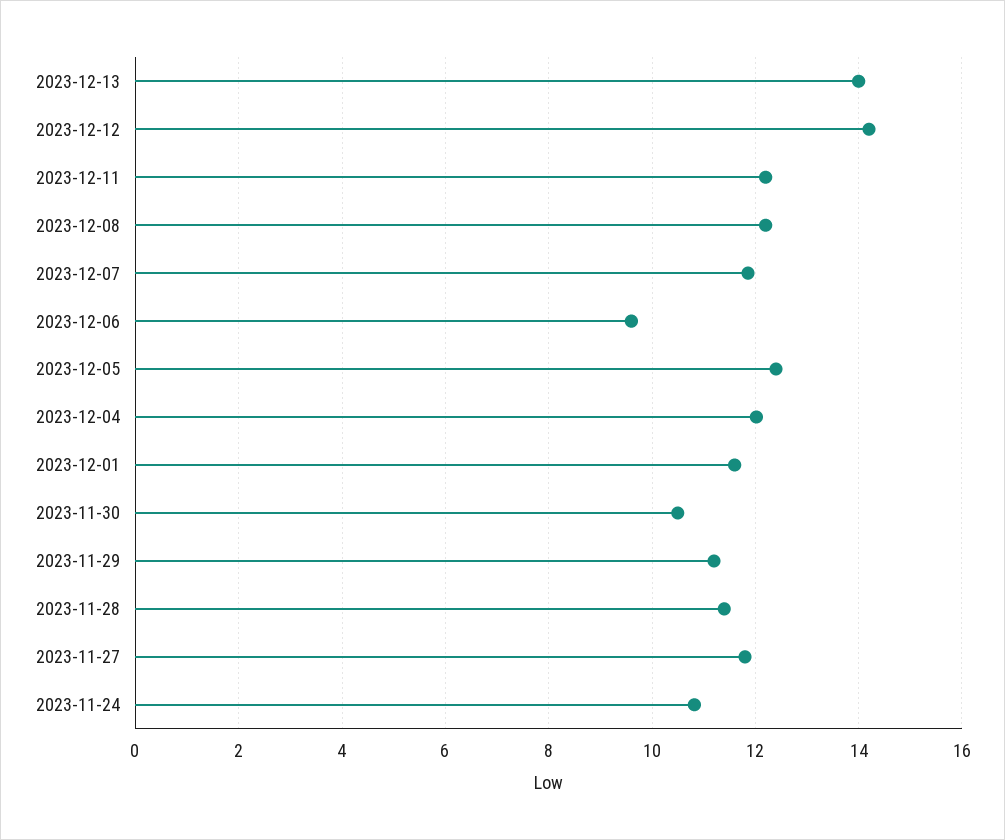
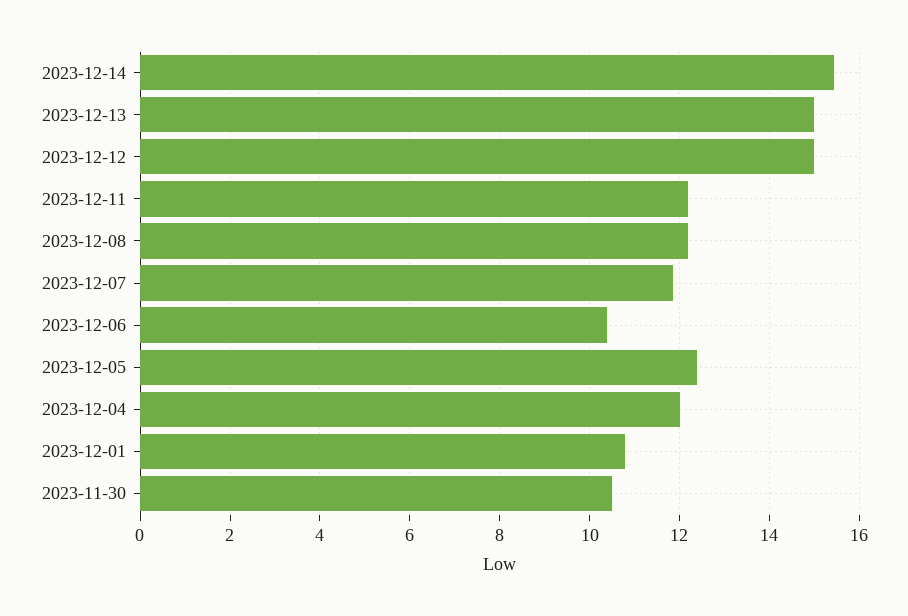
2023-12-13: 14 -> 15
2023-12-12: 14.2 -> 15
2023-12-06: 9.6 -> 10.4
2023-12-01: 11.6 -> 10.8
2023-11-29: 11.2 -> none
2023-11-28: 11.4 -> none
2023-11-27: 11.8 -> none
2023-11-24: 10.8 -> none
2023-12-14: none -> 15.4

